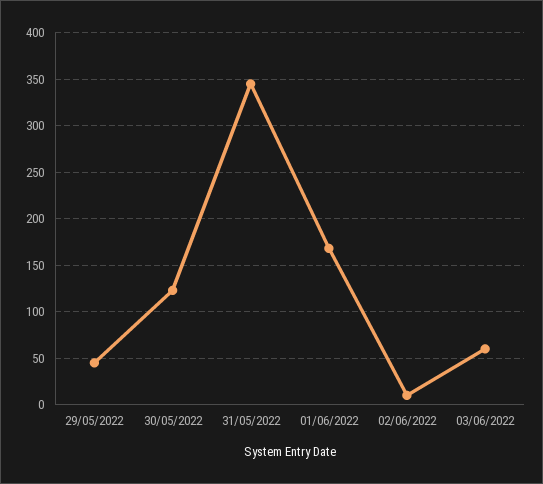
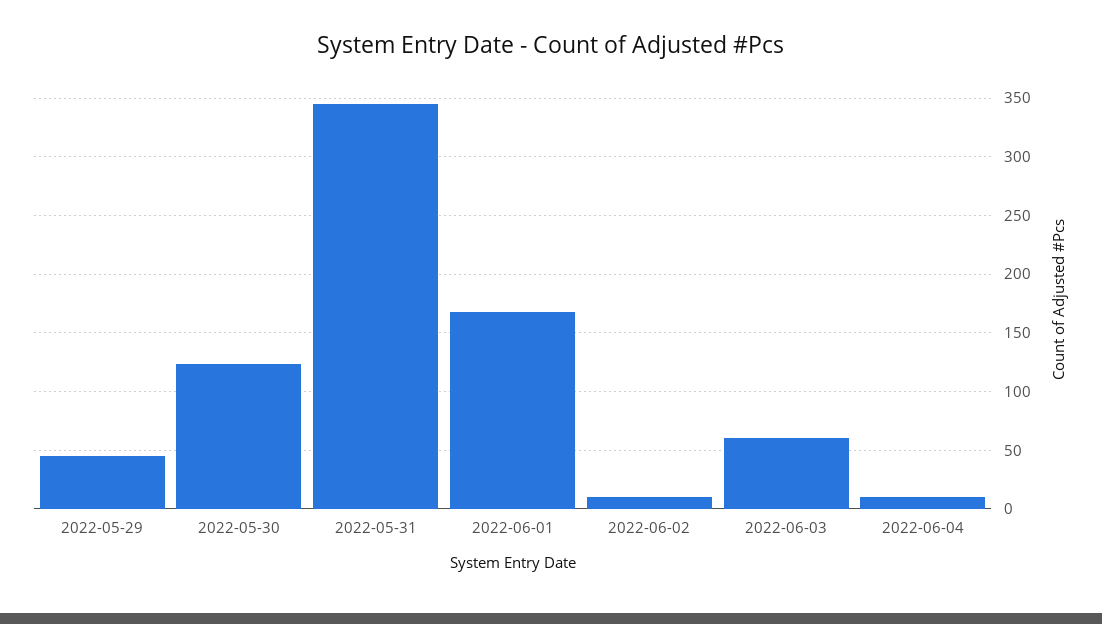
2022-06-04: none -> 10

